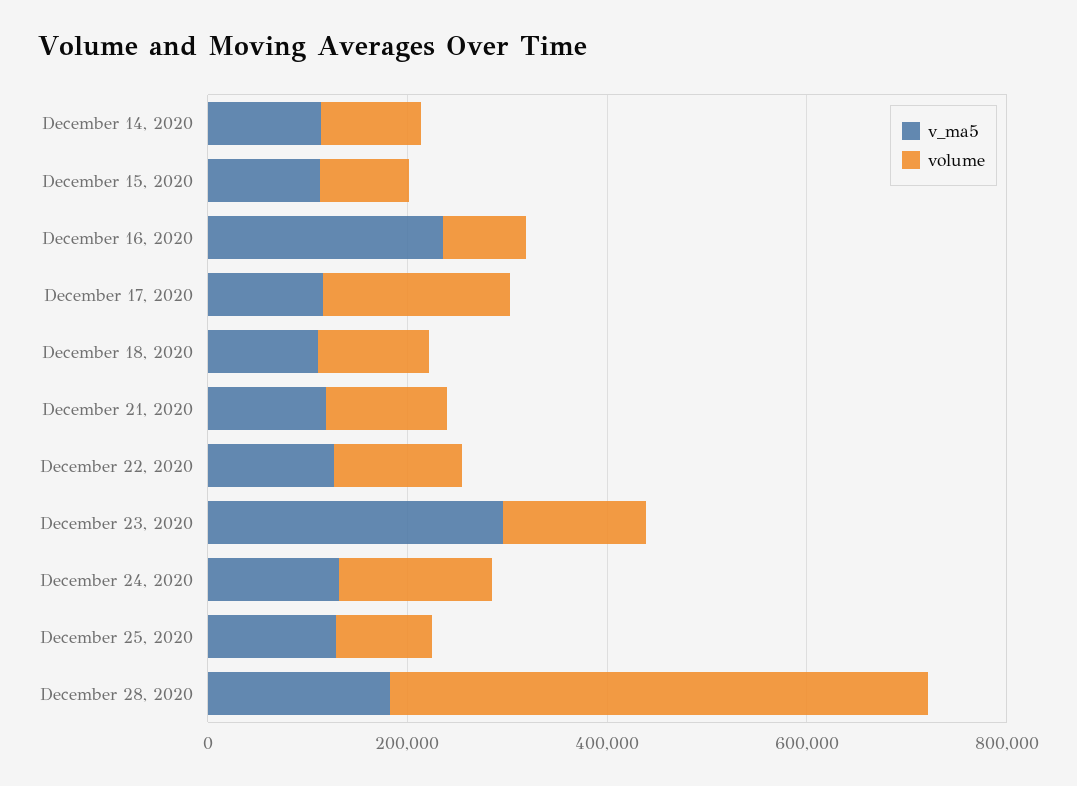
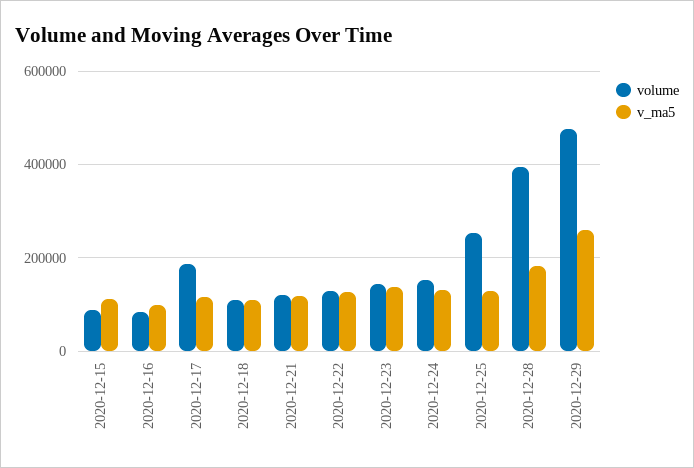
v_ma5, December 14, 2020: 100000 -> none
volume, December 14, 2020: 100000 -> none
v_ma5, December 16, 2020: 250000 -> 100000
v_ma5, December 23, 2020: 300000 -> 140000
volume, December 25, 2020: 100000 -> 260000
volume, December 28, 2020: 550000 -> 400000
volume, 2020-12-29: none -> 480000
v_ma5, 2020-12-29: none -> 260000

